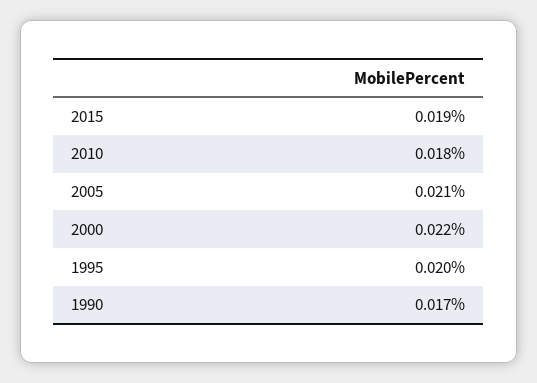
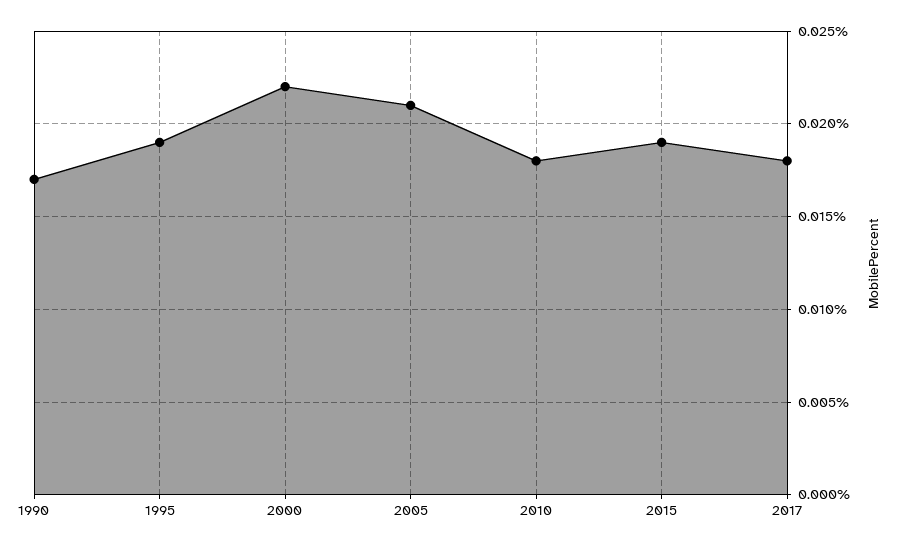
1995: 0.02 -> 0.019
2017: none -> 0.018

